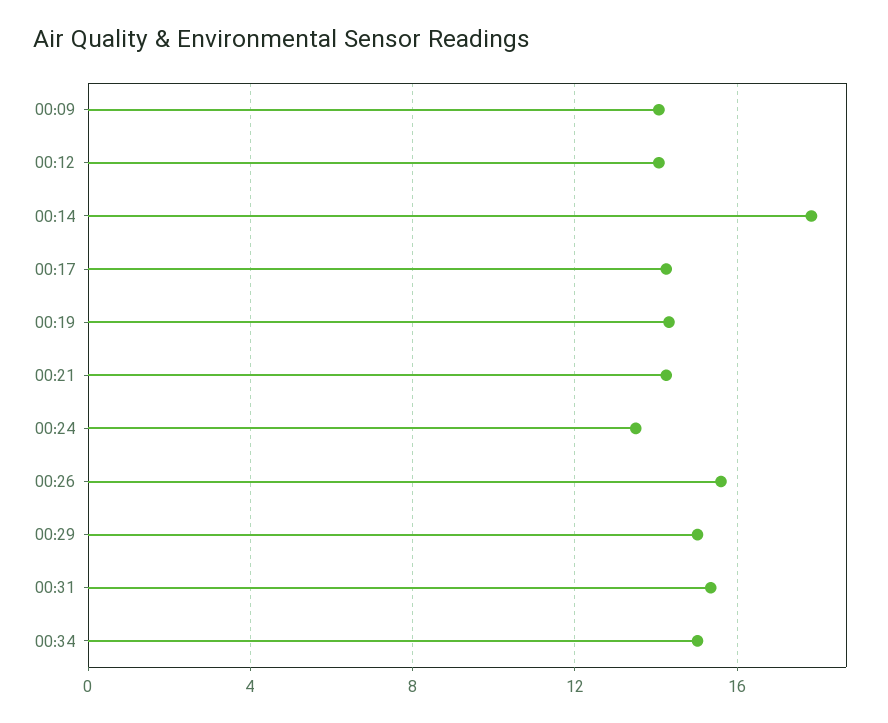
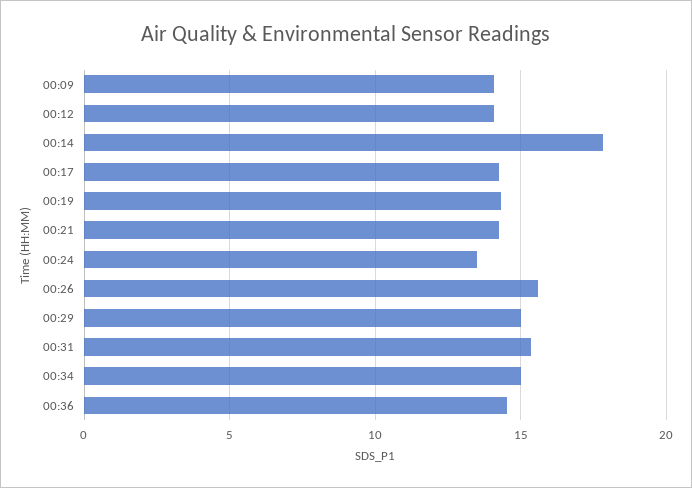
00:36: none -> 14.5

